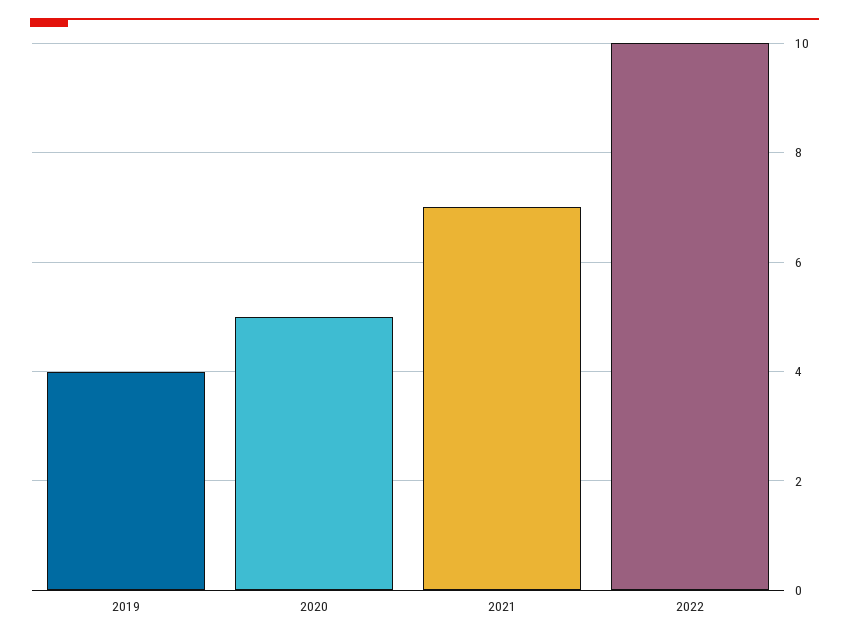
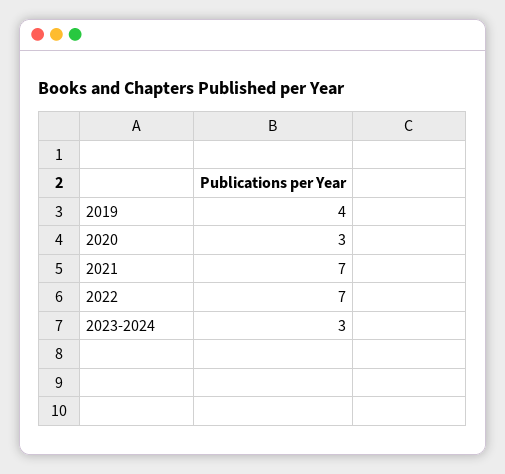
2020: 5 -> 3
2022: 10 -> 7
2023-2024: none -> 3

